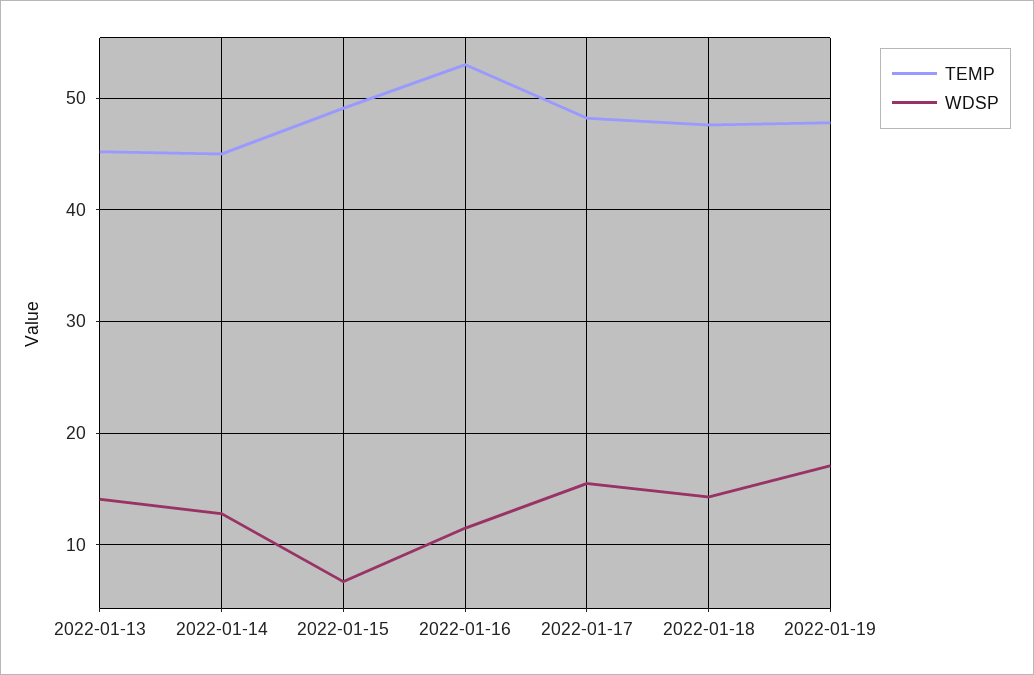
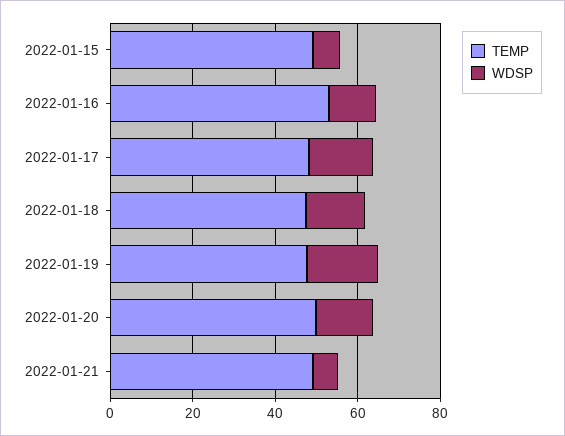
TEMP, 2022-01-13: 45 -> none
WDSP, 2022-01-13: 14 -> none
TEMP, 2022-01-14: 45 -> none
WDSP, 2022-01-14: 13 -> none
TEMP, 2022-01-20: none -> 50
WDSP, 2022-01-20: none -> 15
TEMP, 2022-01-21: none -> 50
WDSP, 2022-01-21: none -> 5

